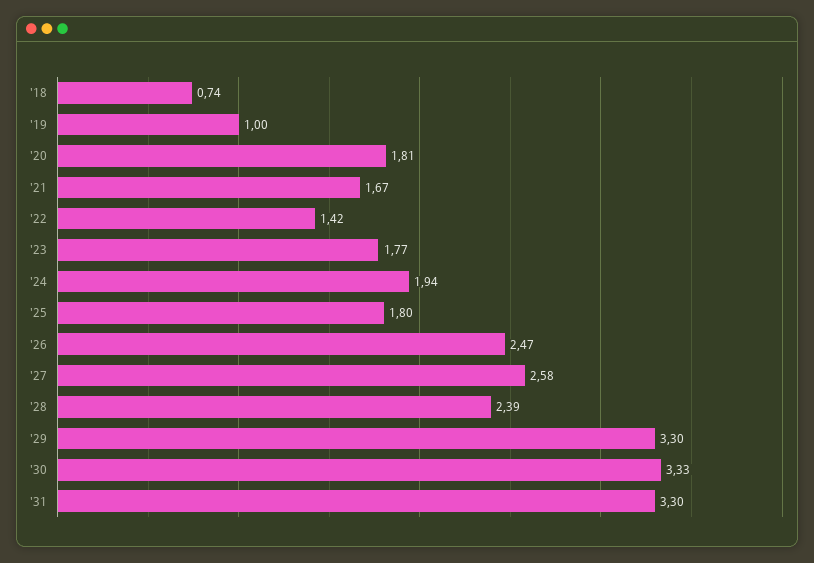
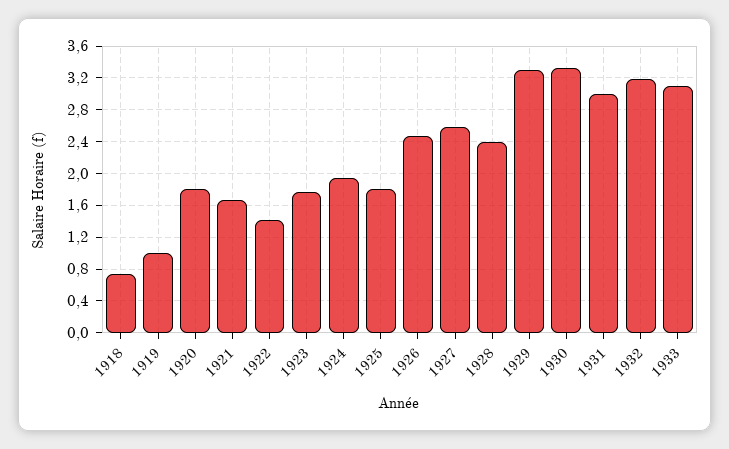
'31: 3.3 -> 3
1932: none -> 3.2
1933: none -> 3.1

